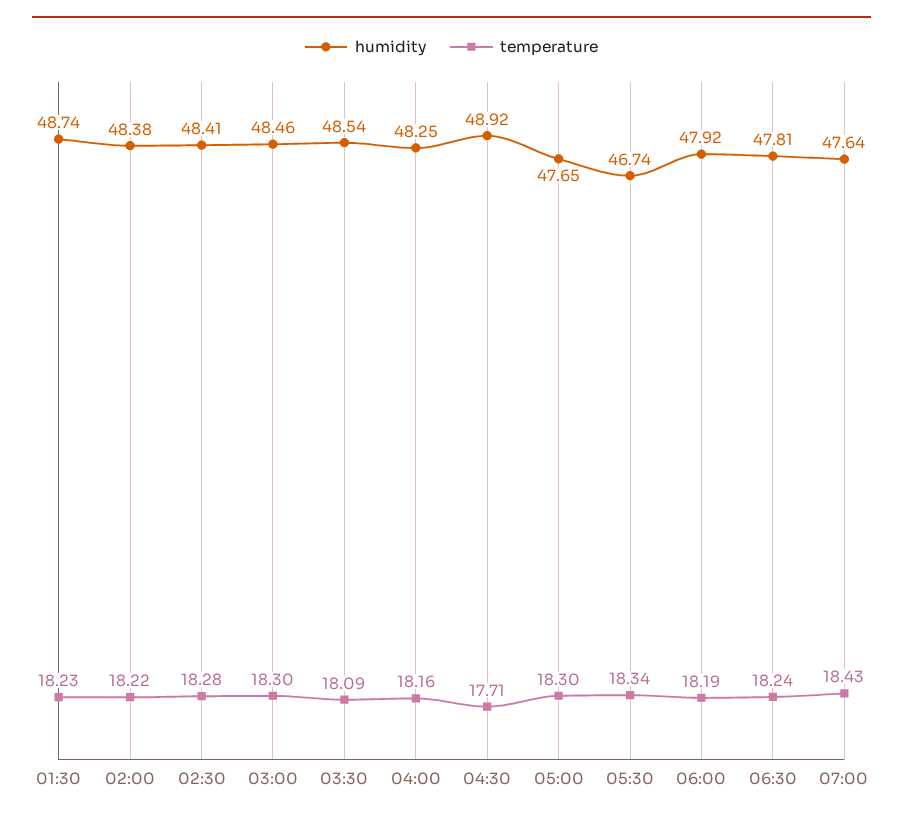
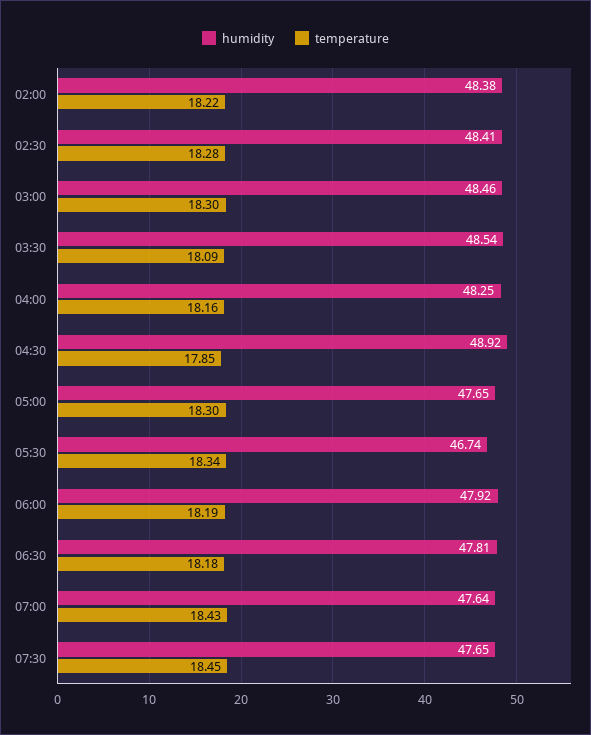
humidity, 01:30: 48.74 -> none
temperature, 01:30: 18.23 -> none
temperature, 04:30: 17.71 -> 17.85
temperature, 06:30: 18.24 -> 18.18
humidity, 07:30: none -> 47.65
temperature, 07:30: none -> 18.45

